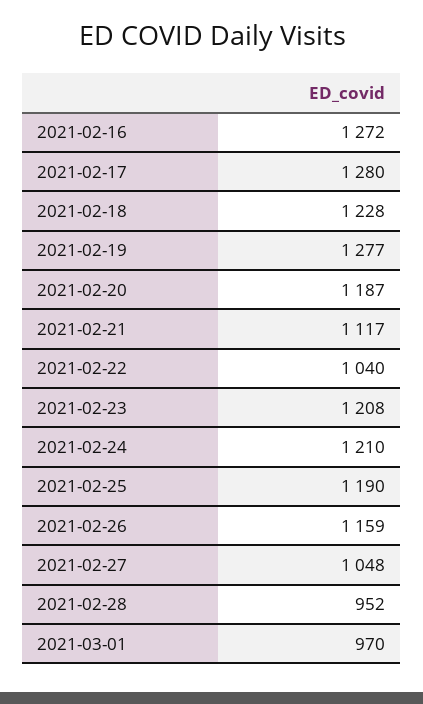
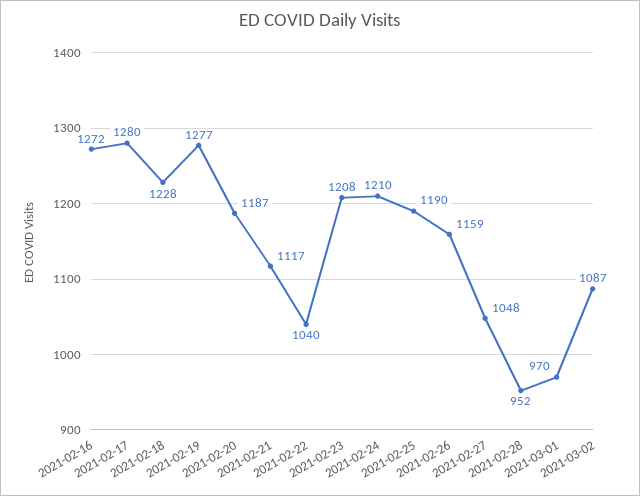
2021-03-02: none -> 1087

